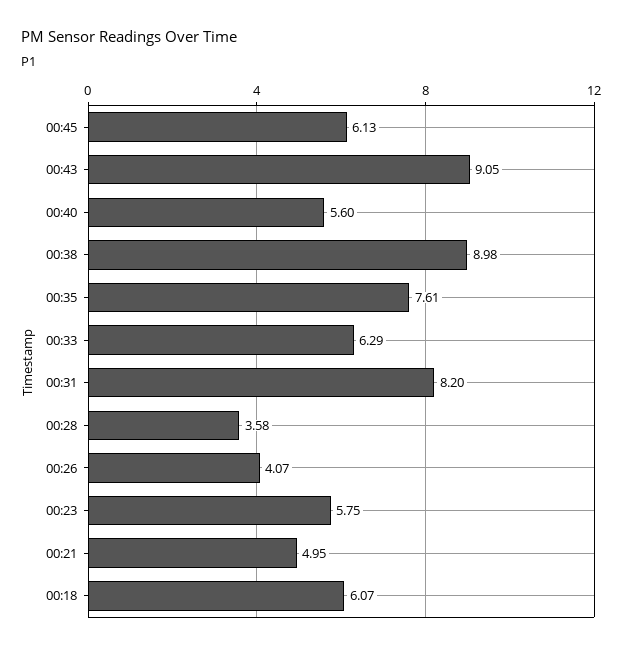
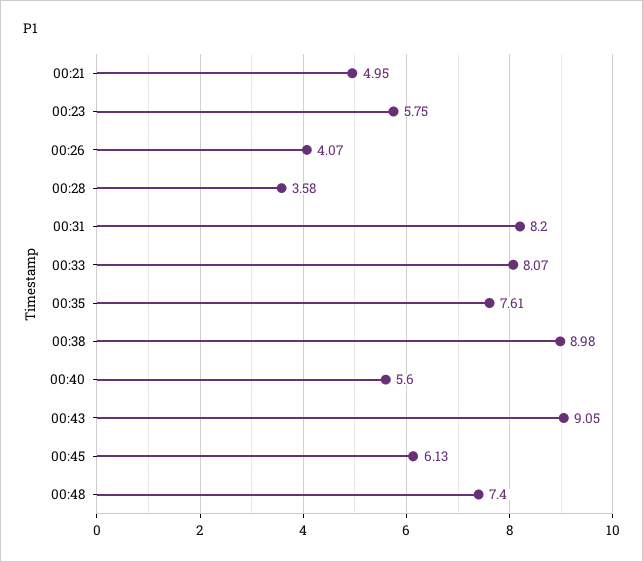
00:33: 6.29 -> 8.07
00:18: 6.07 -> none
00:48: none -> 7.4

